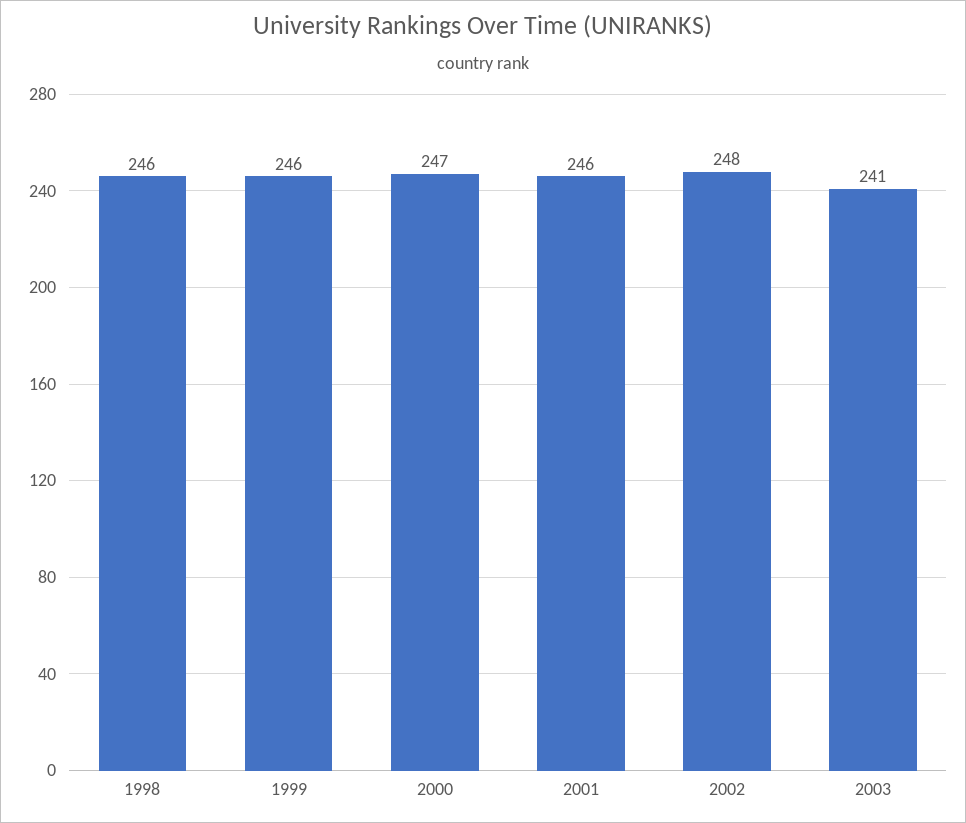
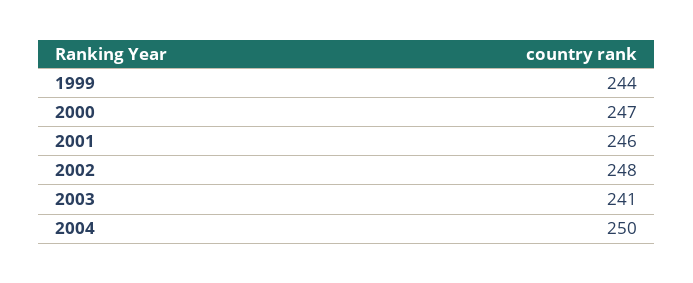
1998: 246 -> none
1999: 246 -> 244
2004: none -> 250

